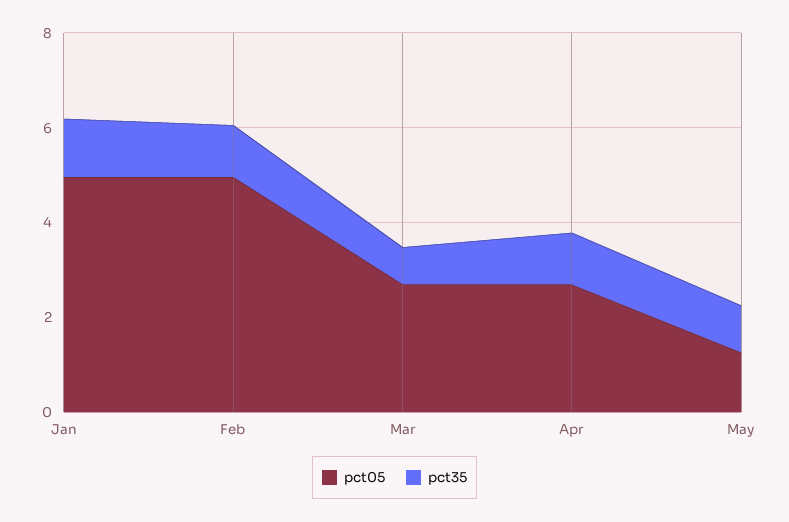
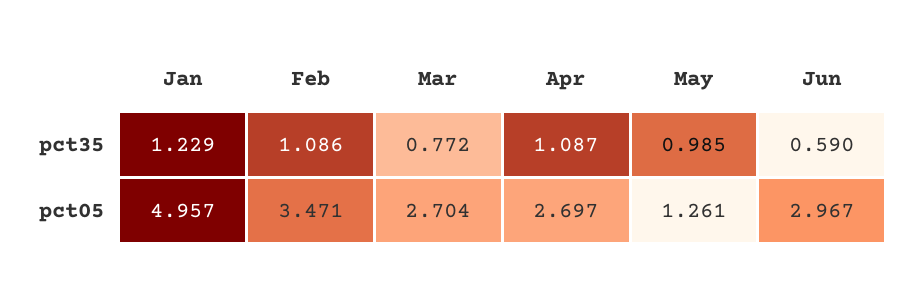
pct05, Feb: 5 -> 3.471
pct35, Jun: none -> 0.59
pct05, Jun: none -> 2.967

